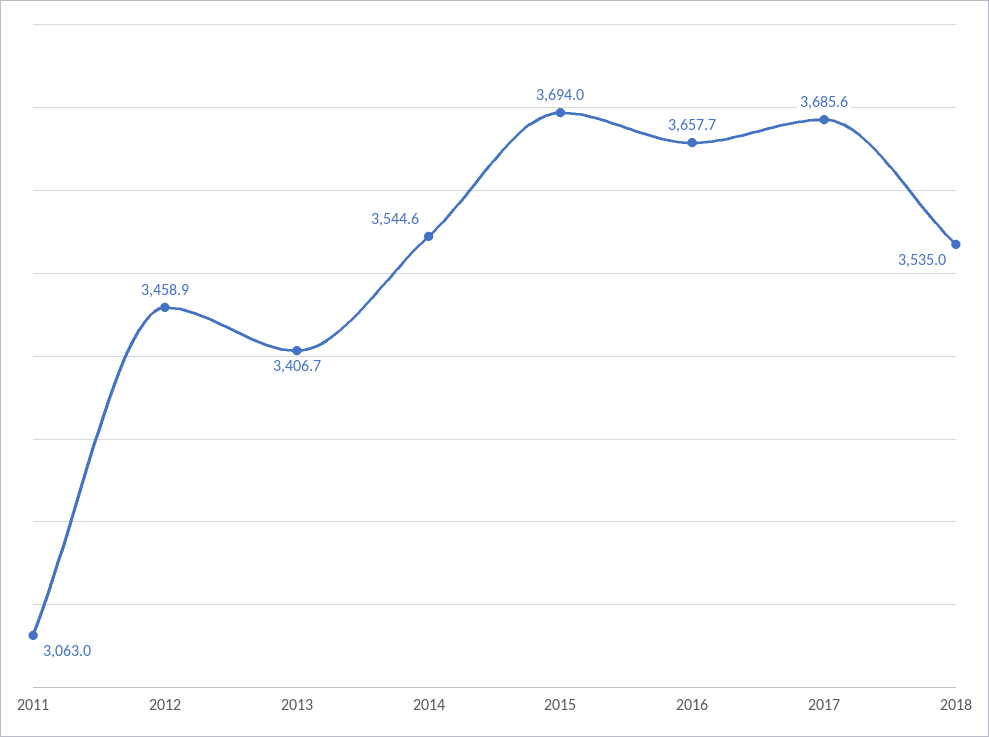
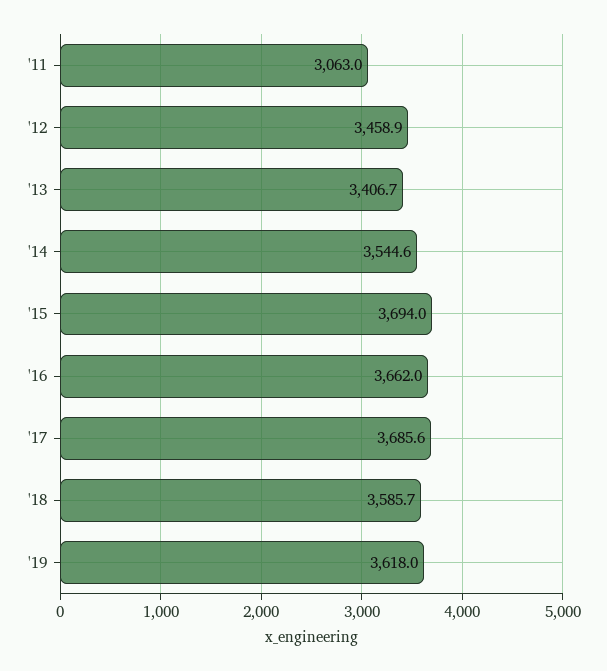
2016: 3657.7 -> 3662
2018: 3535 -> 3585.7
'19: none -> 3618

